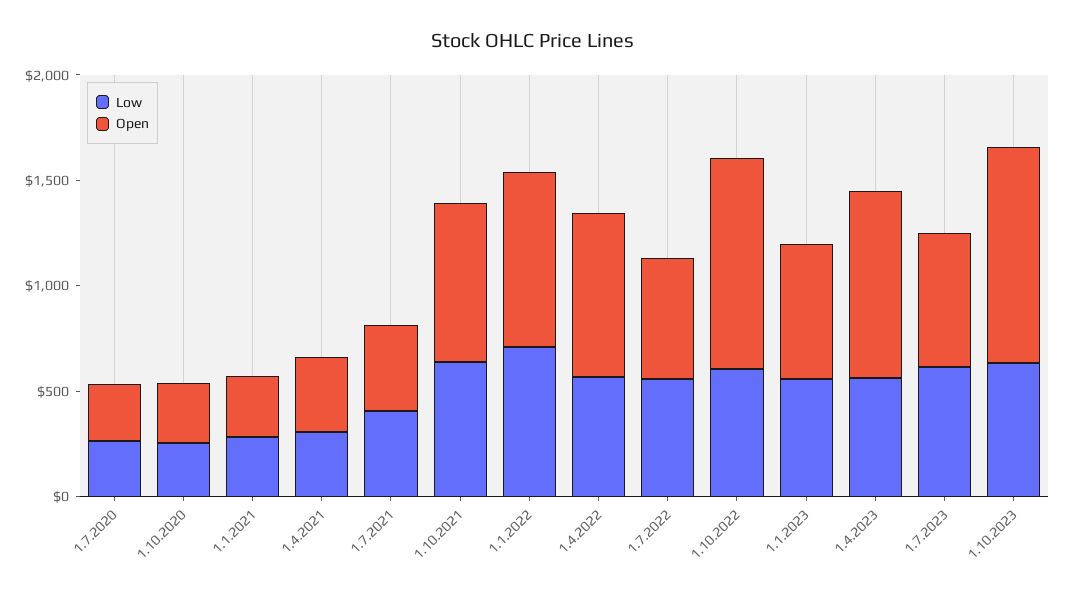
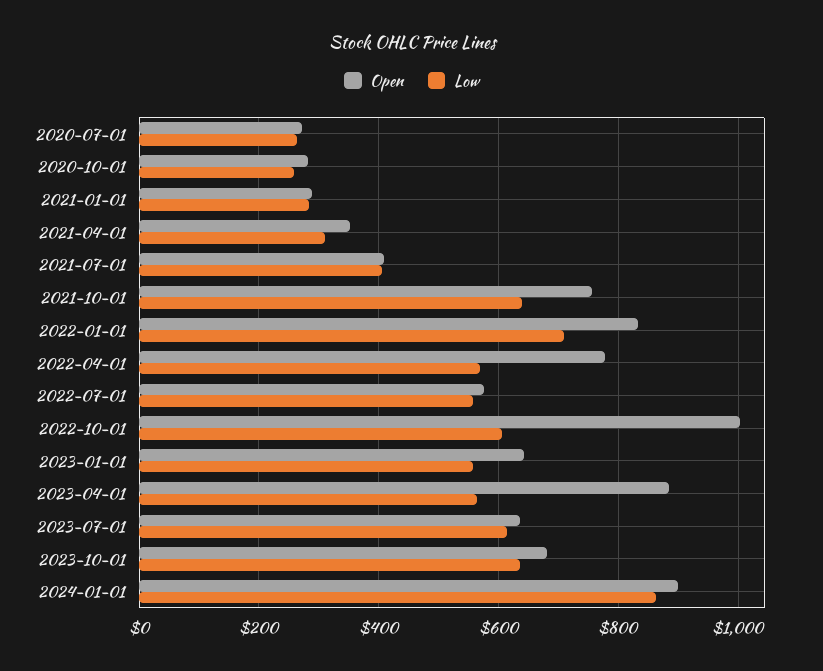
Open, 1.10.2023: 1000 -> 680
Open, 2024-01-01: none -> 900
Low, 2024-01-01: none -> 860

